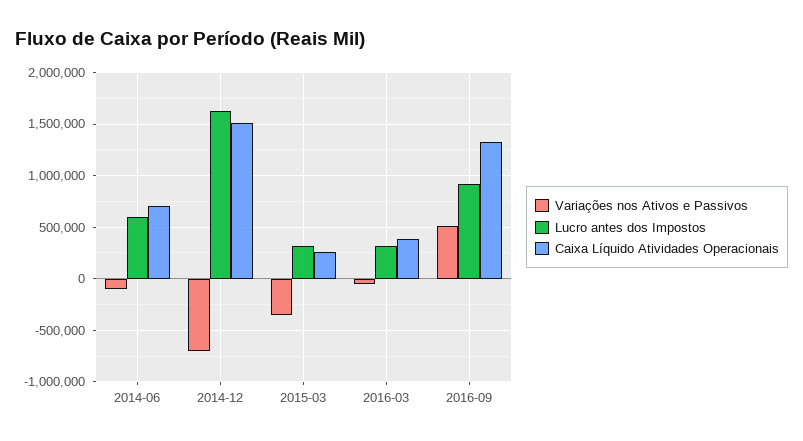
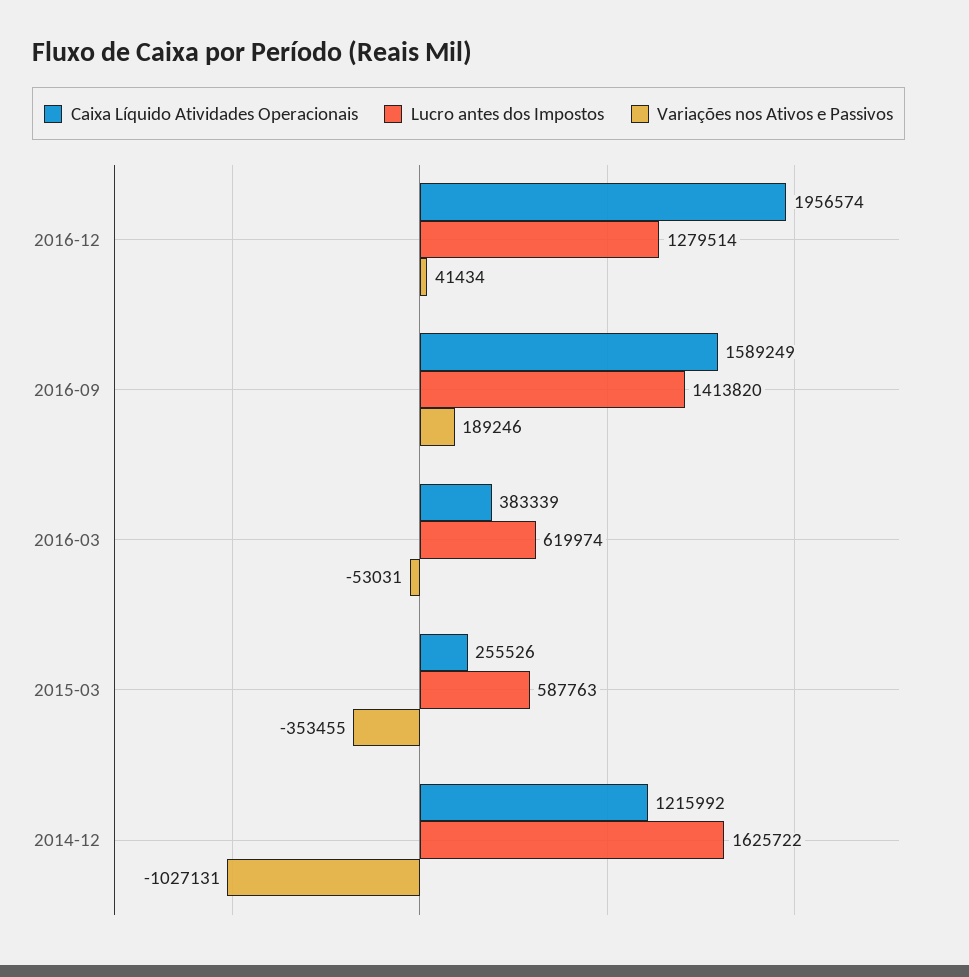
Variações nos Ativos e Passivos, 2014-06: -100000 -> none
Lucro antes dos Impostos, 2014-06: 600000 -> none
Caixa Líquido Atividades Operacionais, 2014-06: 700000 -> none
Variações nos Ativos e Passivos, 2014-12: -700000 -> -1027131
Caixa Líquido Atividades Operacionais, 2014-12: 1500000 -> 1215992
Lucro antes dos Impostos, 2015-03: 300000 -> 587763
Lucro antes dos Impostos, 2016-03: 300000 -> 619974
Variações nos Ativos e Passivos, 2016-09: 500000 -> 189246
Lucro antes dos Impostos, 2016-09: 900000 -> 1413820
Caixa Líquido Atividades Operacionais, 2016-09: 1300000 -> 1589249
Caixa Líquido Atividades Operacionais, 2016-12: none -> 1956574
Lucro antes dos Impostos, 2016-12: none -> 1279514
Variações nos Ativos e Passivos, 2016-12: none -> 41434

